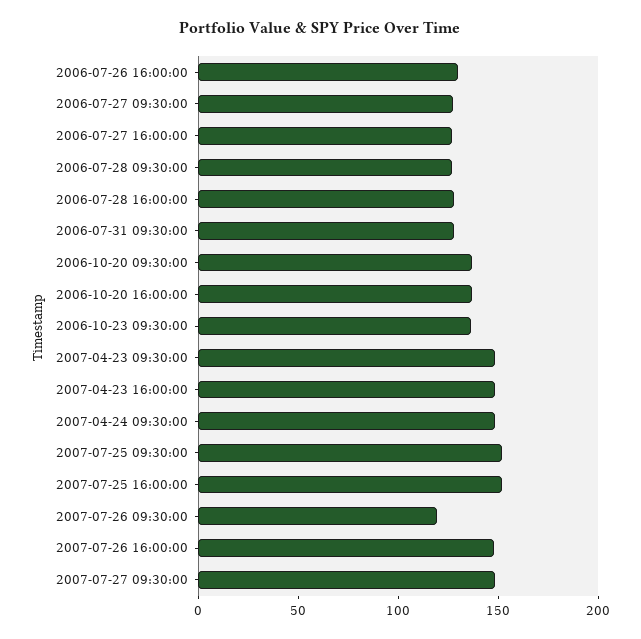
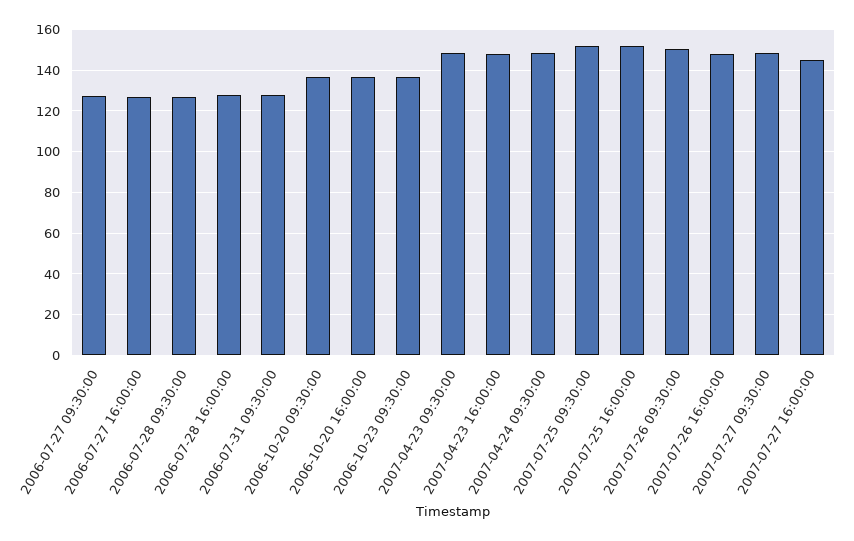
2006-07-26 16:00:00: 130 -> none
2007-07-26 09:30:00: 120 -> 150
2007-07-27 16:00:00: none -> 145

